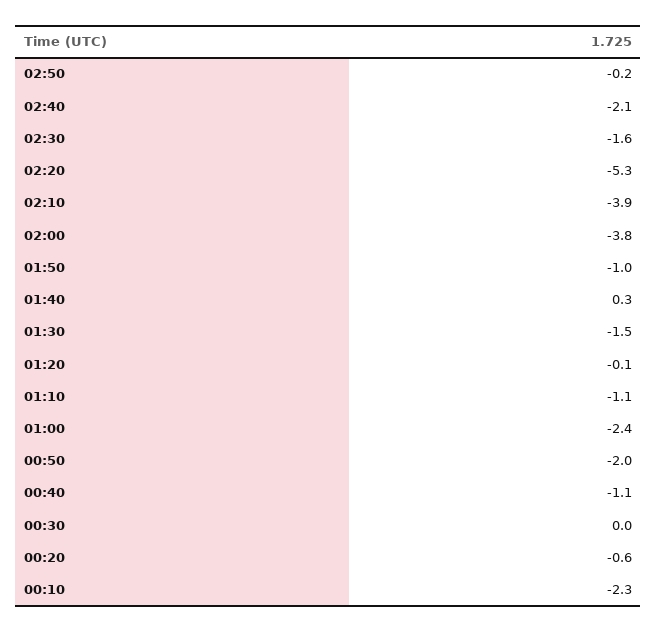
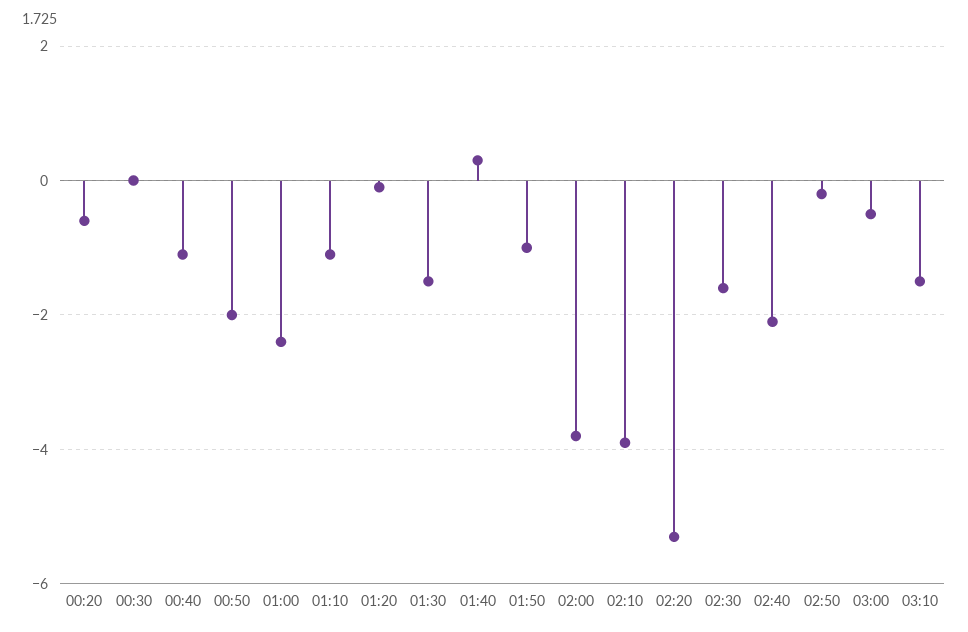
00:10: -2.3 -> none
03:00: none -> -0.5
03:10: none -> -1.5

